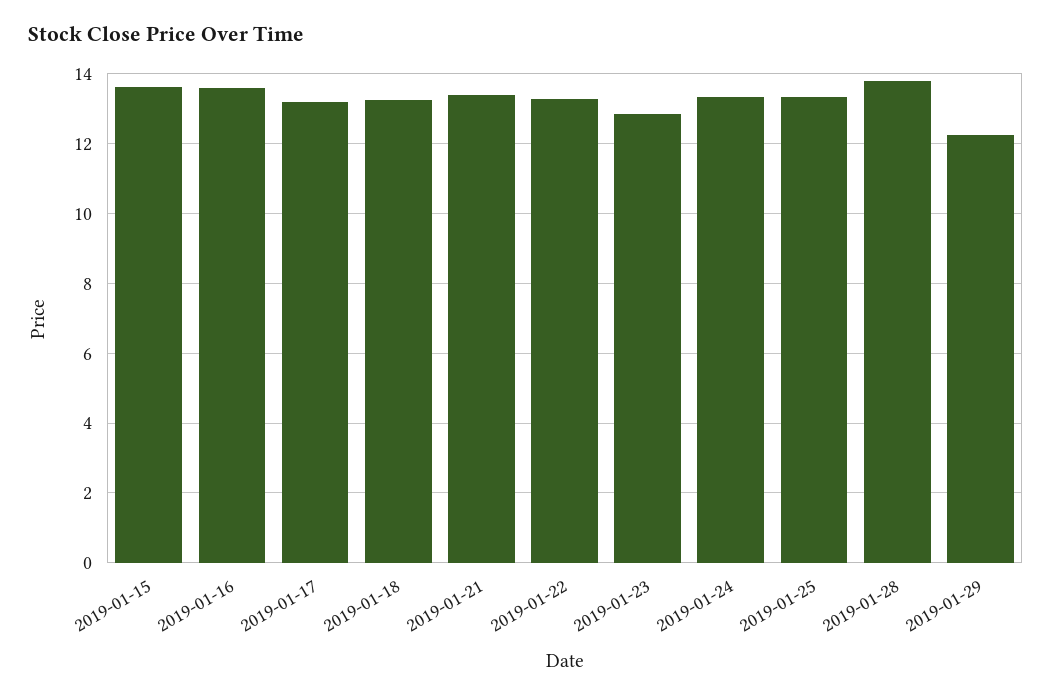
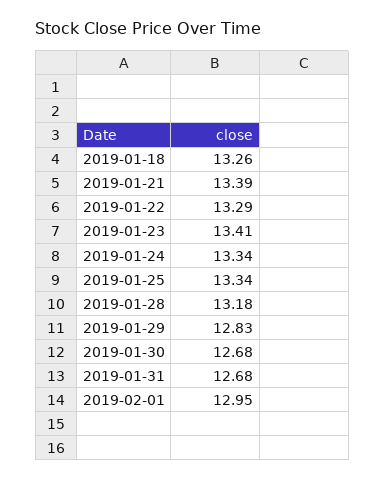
2019-01-15: 13.6 -> none
2019-01-16: 13.6 -> none
2019-01-17: 13.2 -> none
2019-01-23: 12.8 -> 13.41
2019-01-28: 13.8 -> 13.18
2019-01-29: 12.2 -> 12.83
2019-01-30: none -> 12.68
2019-01-31: none -> 12.68
2019-02-01: none -> 12.95

